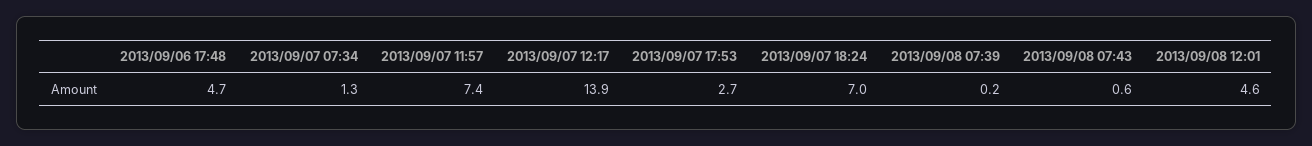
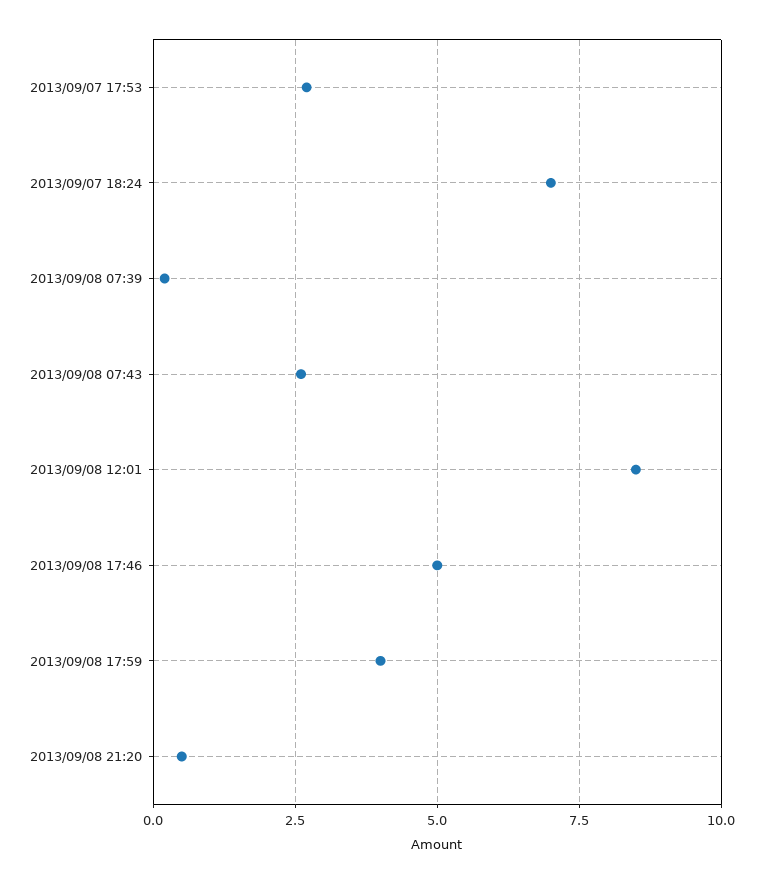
2013/09/06 17:48: 4.7 -> none
2013/09/07 07:34: 1.3 -> none
2013/09/07 11:57: 7.4 -> none
2013/09/07 12:17: 13.9 -> none
2013/09/08 07:43: 0.6 -> 2.5
2013/09/08 12:01: 4.6 -> 8.5
2013/09/08 17:46: none -> 5
2013/09/08 17:59: none -> 4
2013/09/08 21:20: none -> 0.5

